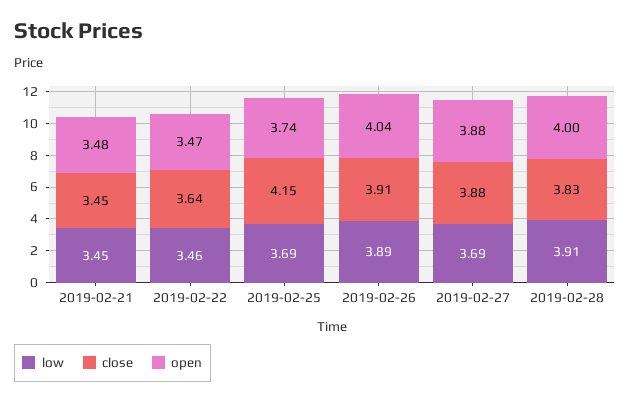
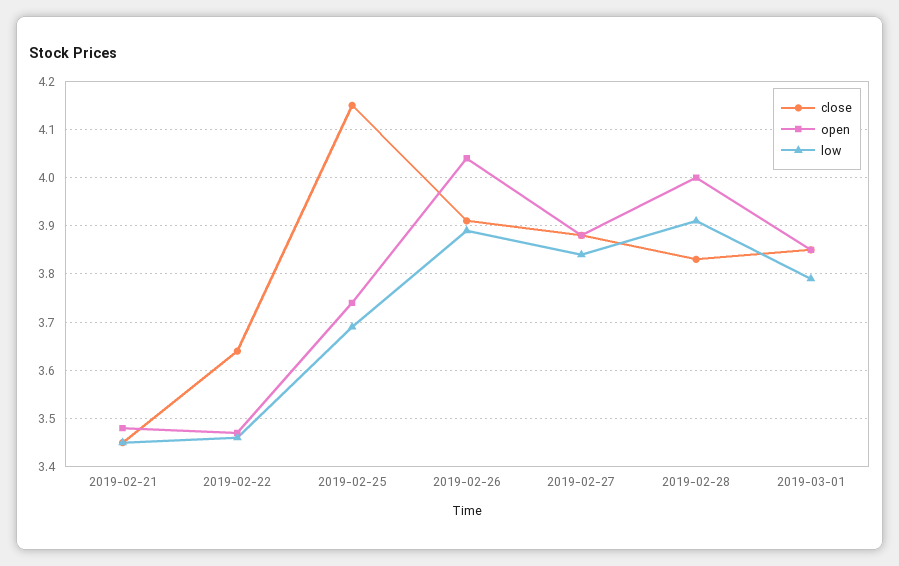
low, 2019-02-27: 3.69 -> 3.85
close, 2019-03-01: none -> 3.85
open, 2019-03-01: none -> 3.85
low, 2019-03-01: none -> 3.8

